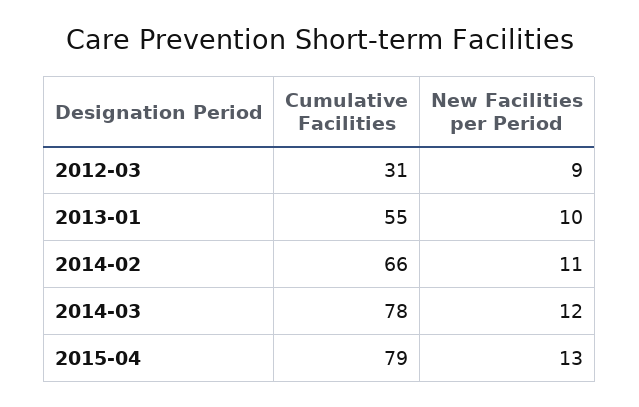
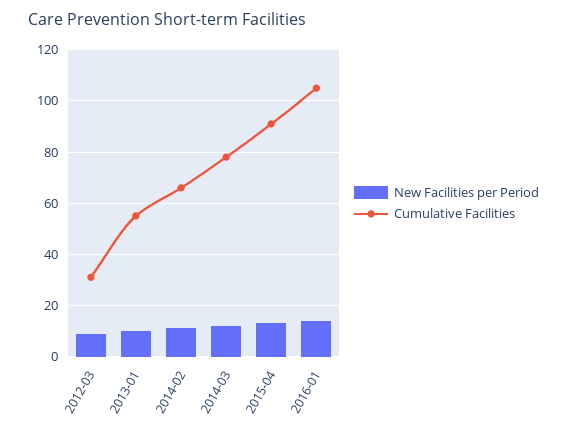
Cumulative Facilities, 2015-04: 79 -> 90
New Facilities per Period, 2016-01: none -> 15
Cumulative Facilities, 2016-01: none -> 105

